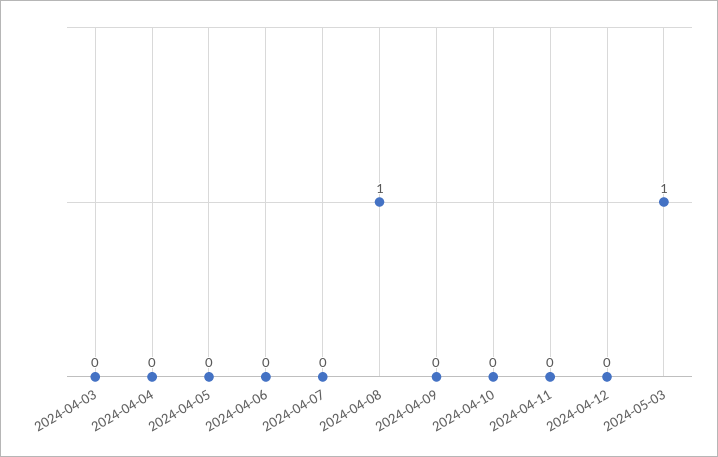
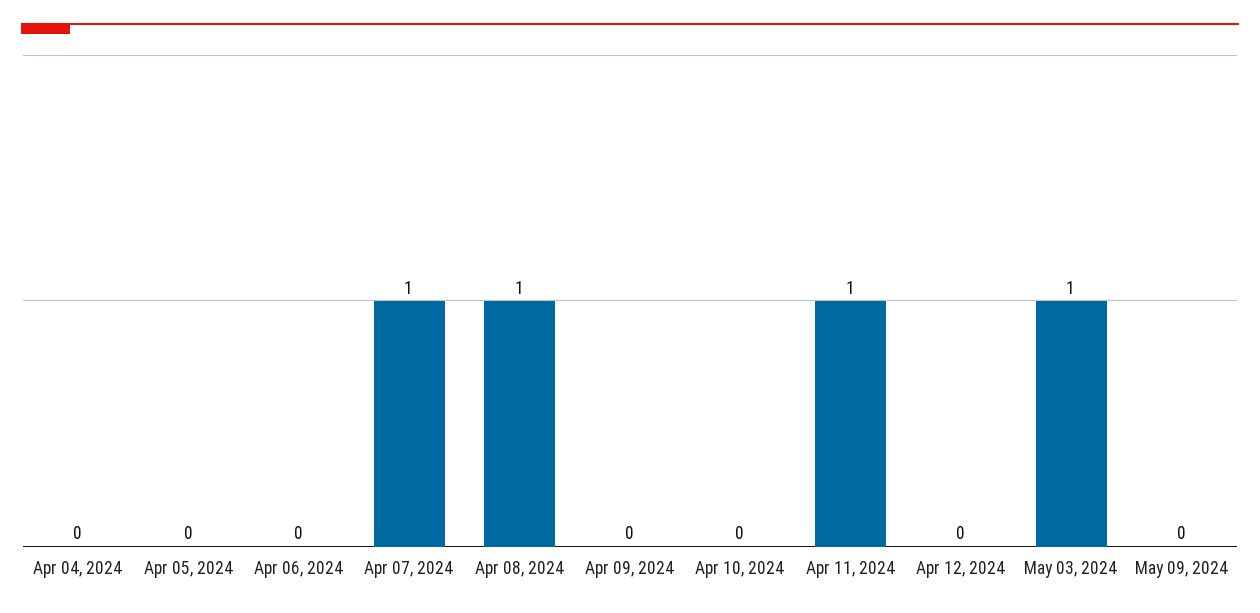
2024-04-03: 0 -> none
2024-04-07: 0 -> 1
2024-04-11: 0 -> 1
May 09, 2024: none -> 0

